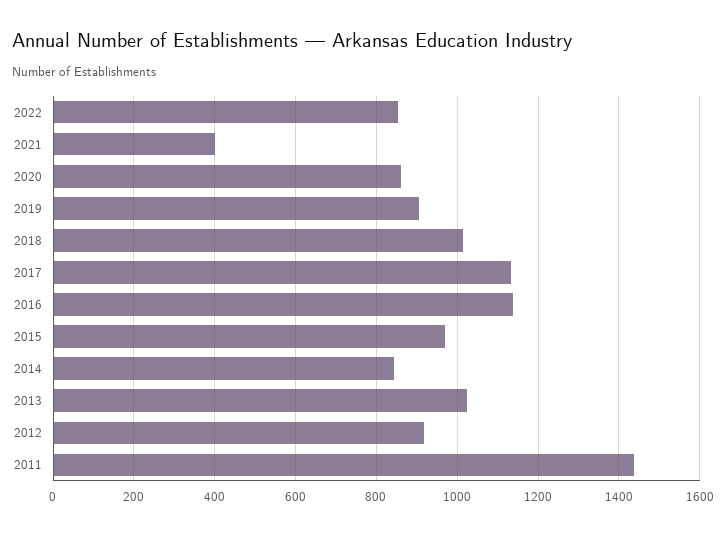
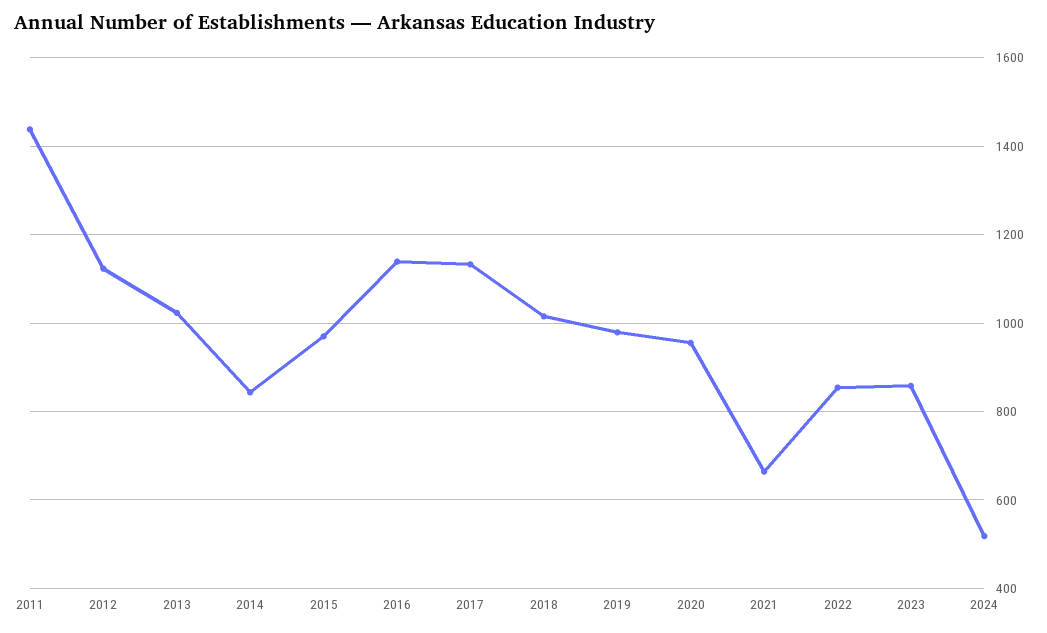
2021: 400 -> 660
2020: 860 -> 960
2019: 900 -> 980
2012: 920 -> 1120
2023: none -> 860
2024: none -> 520

